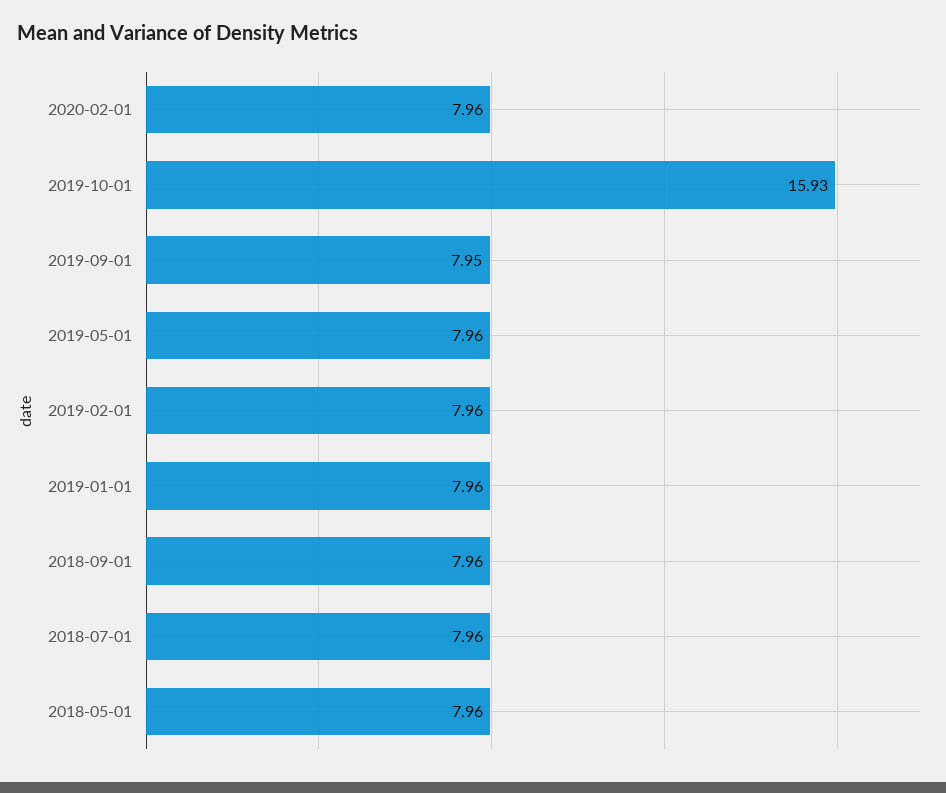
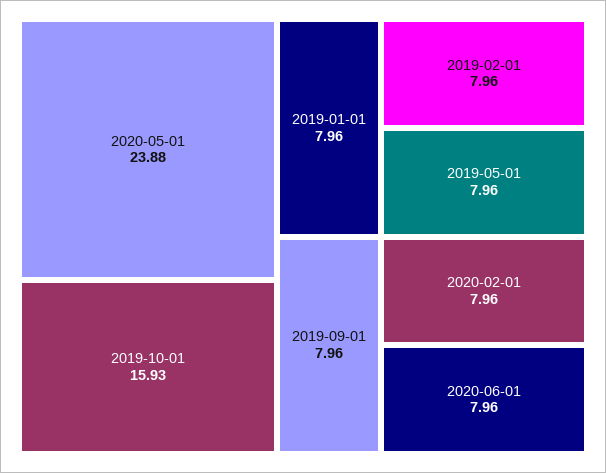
2019-09-01: 7.95 -> 7.96
2018-09-01: 7.96 -> none
2018-07-01: 7.96 -> none
2018-05-01: 7.96 -> none
2020-05-01: none -> 23.88
2020-06-01: none -> 7.96

